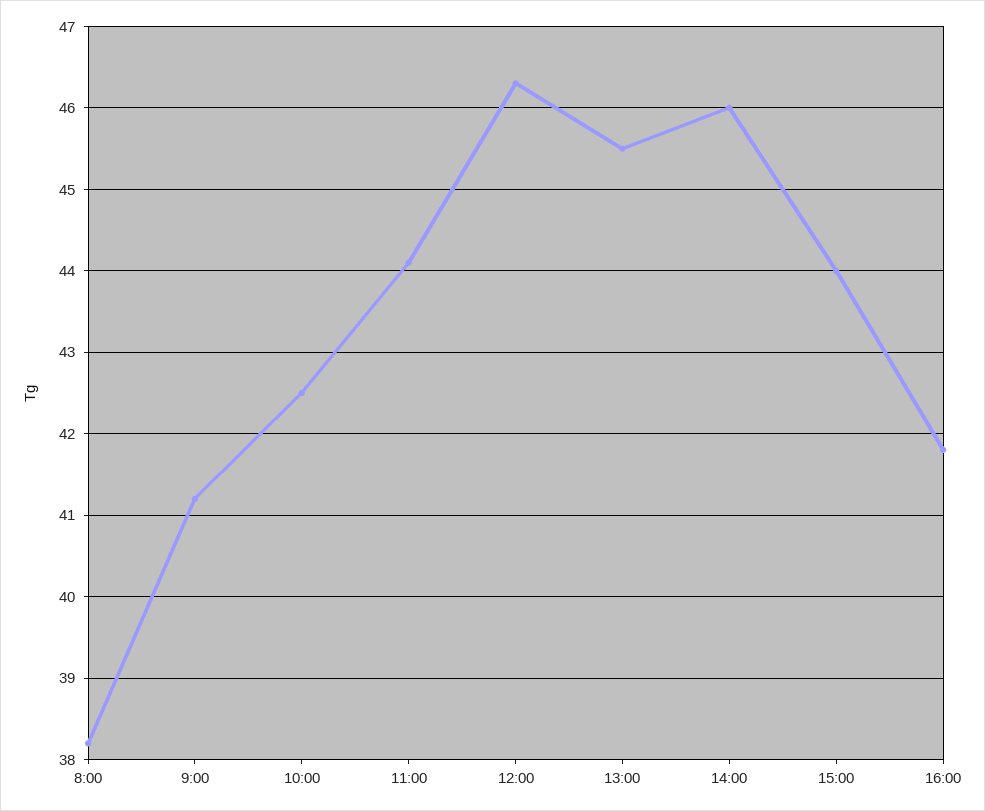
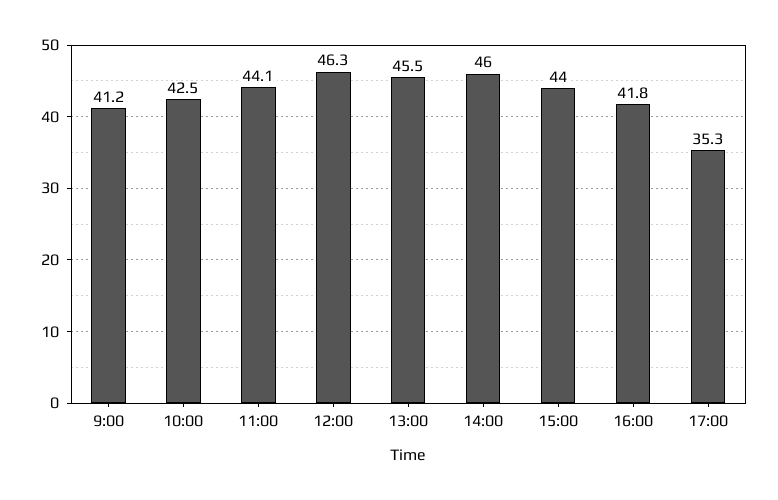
8:00: 38.2 -> none
17:00: none -> 35.3

